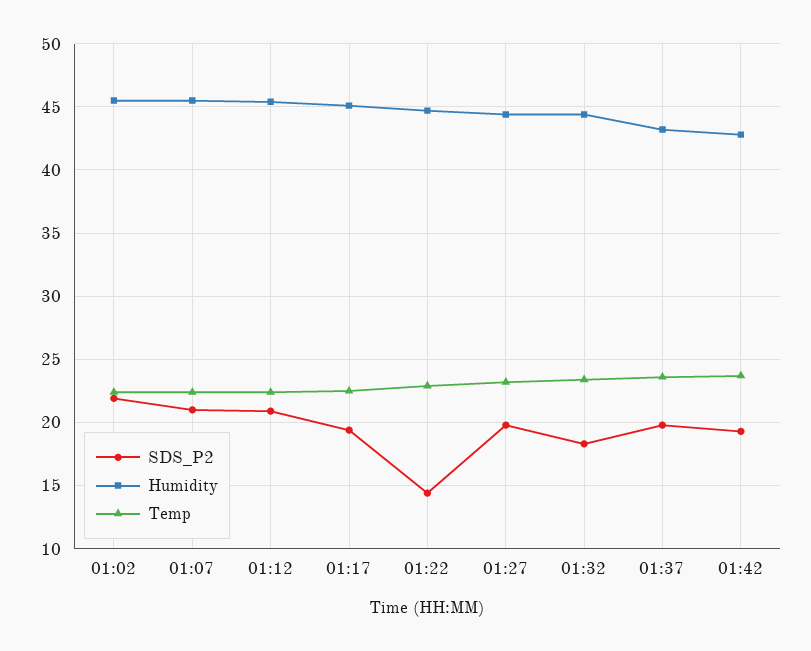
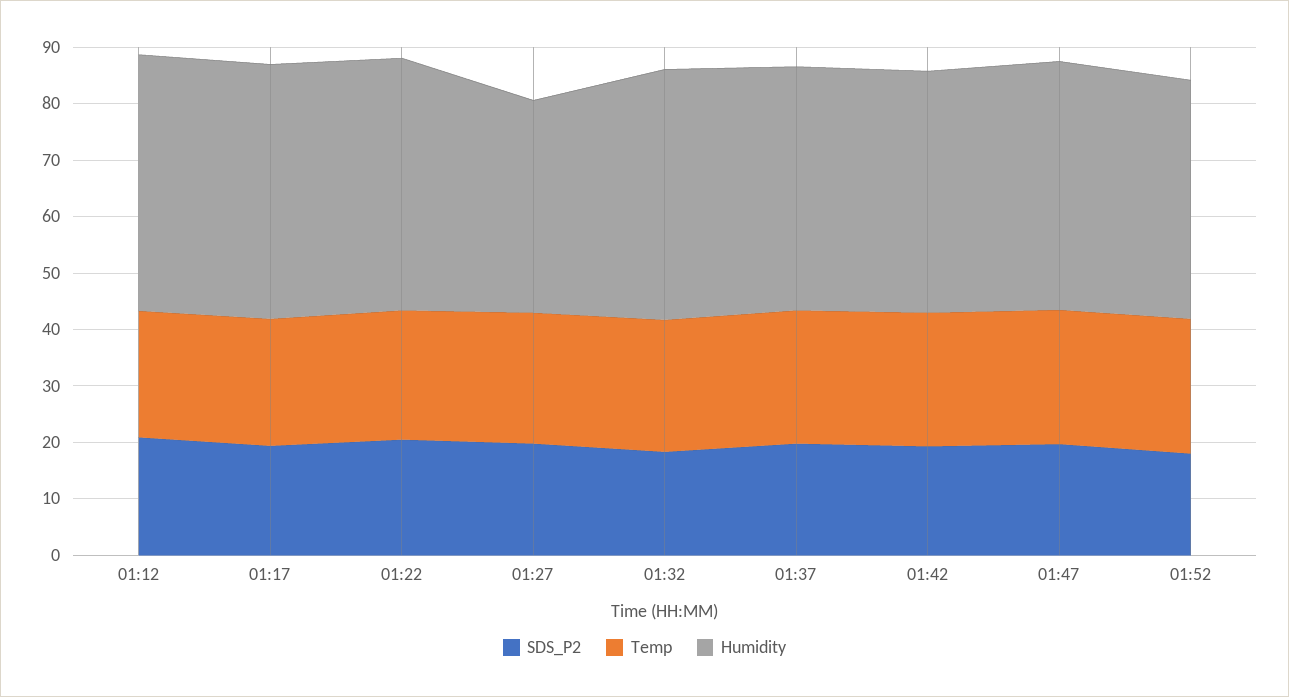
SDS_P2, 01:02: 22 -> none
Humidity, 01:02: 45.5 -> none
Temp, 01:02: 22.5 -> none
SDS_P2, 01:07: 21 -> none
Humidity, 01:07: 45.5 -> none
Temp, 01:07: 22.5 -> none
SDS_P2, 01:22: 14.5 -> 20
Humidity, 01:27: 44.5 -> 38
SDS_P2, 01:47: none -> 20
Temp, 01:47: none -> 24
Humidity, 01:47: none -> 44
SDS_P2, 01:52: none -> 18
Temp, 01:52: none -> 24
Humidity, 01:52: none -> 42

